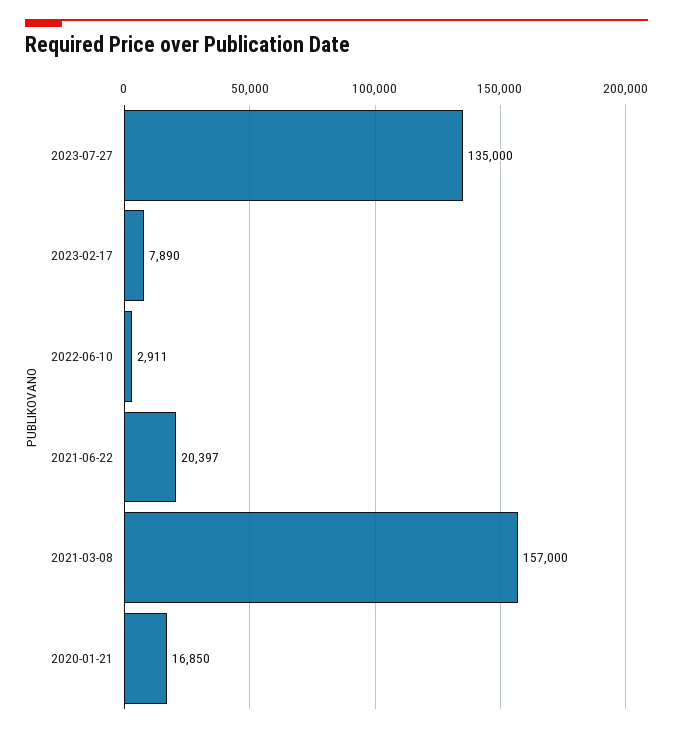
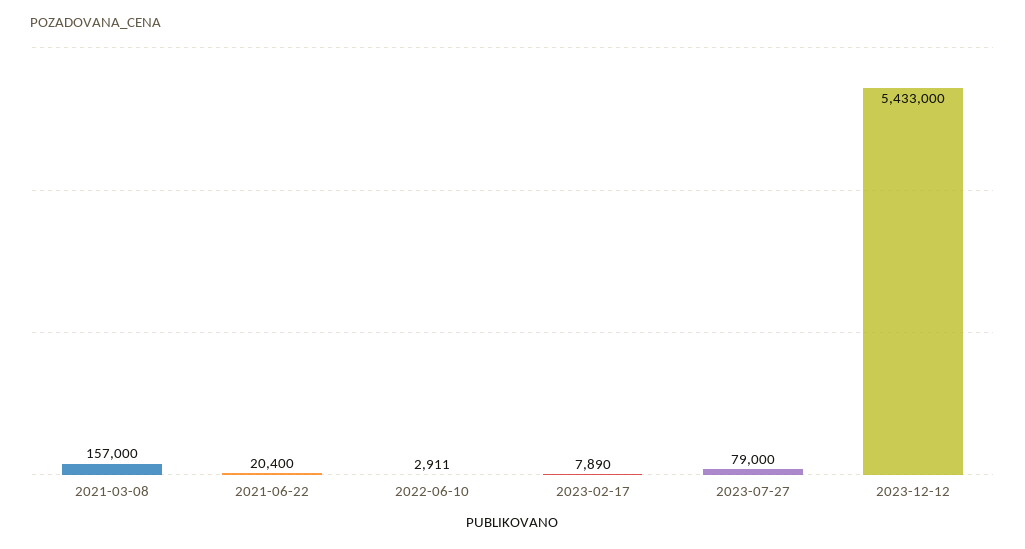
2023-07-27: 135000 -> 79000
2021-06-22: 20397 -> 20400
2020-01-21: 16850 -> none
2023-12-12: none -> 5433000

